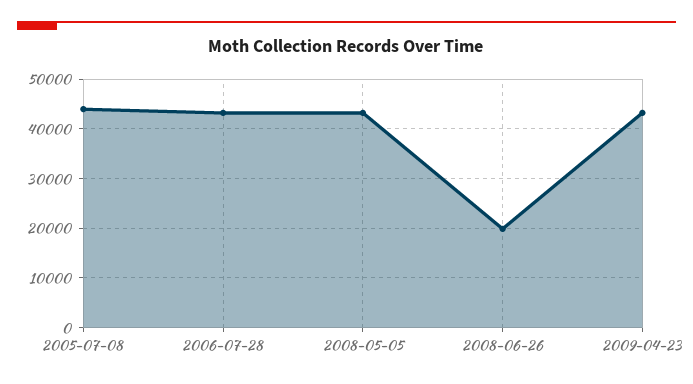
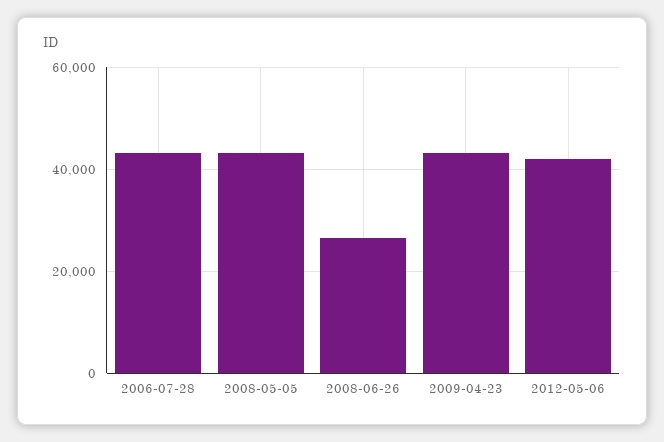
2005-07-08: 44000 -> none
2008-06-26: 20000 -> 26000
2012-05-06: none -> 42000

